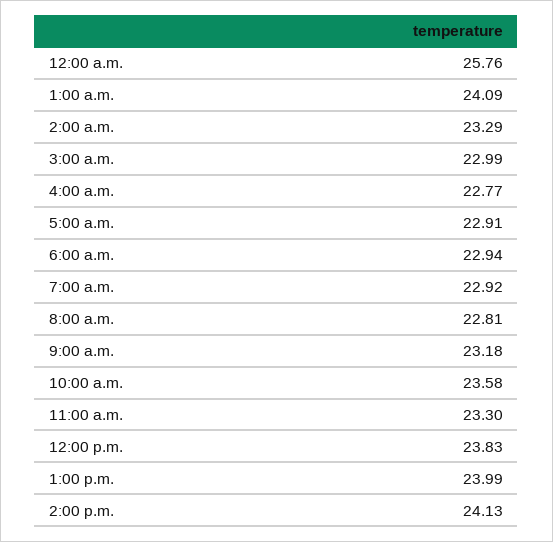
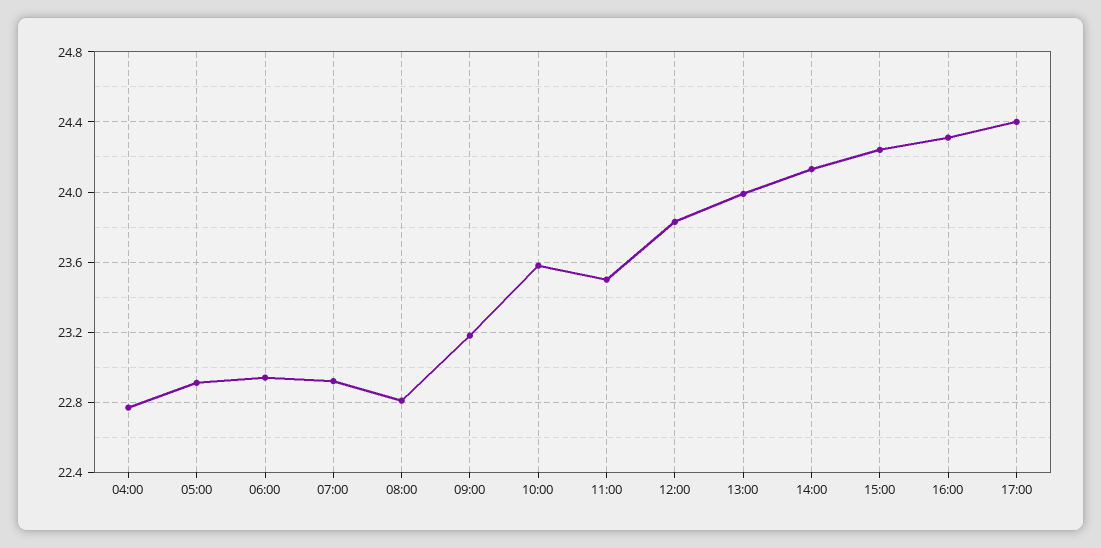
12:00 a.m.: 25.76 -> none
1:00 a.m.: 24.09 -> none
2:00 a.m.: 23.29 -> none
3:00 a.m.: 22.99 -> none
11:00 a.m.: 23.3 -> 23.5
15:00: none -> 24.25
16:00: none -> 24.3
17:00: none -> 24.4

